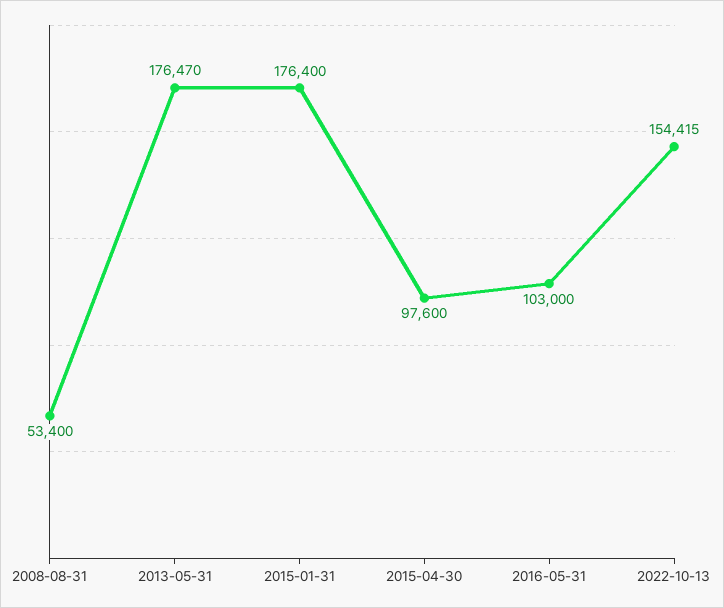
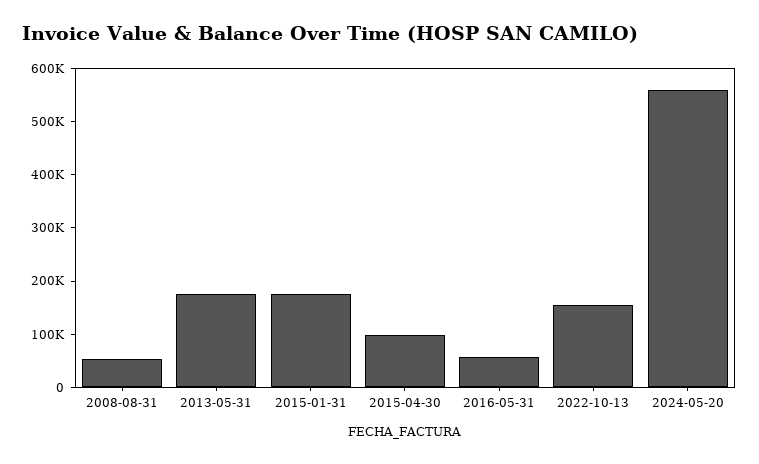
2016-05-31: 103000 -> 60000
2024-05-20: none -> 560000

